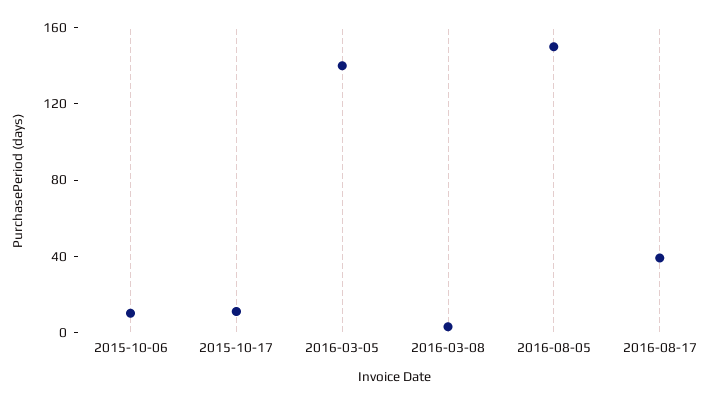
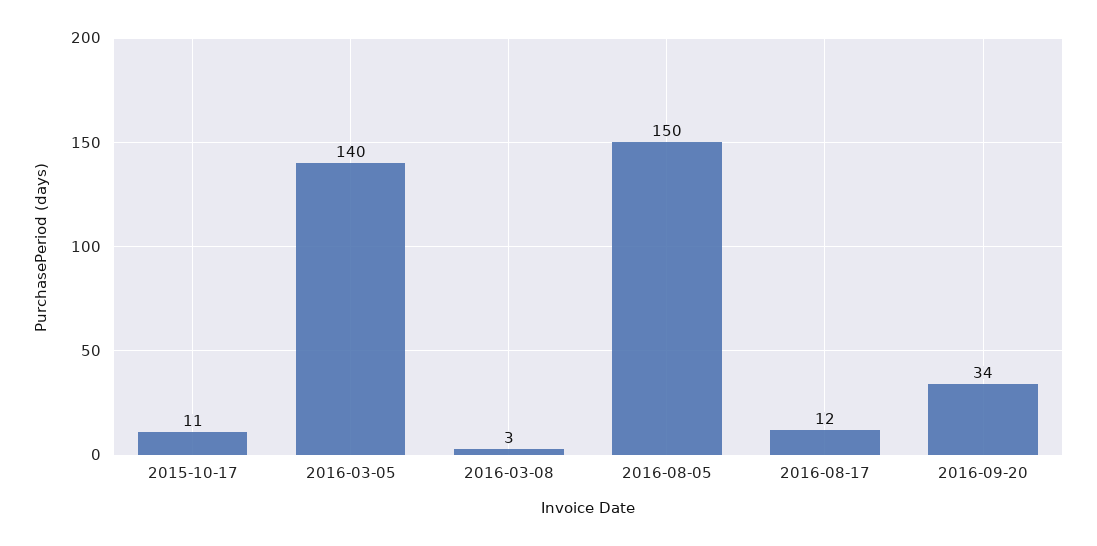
2015-10-06: 10 -> none
2016-08-17: 40 -> 12
2016-09-20: none -> 34

